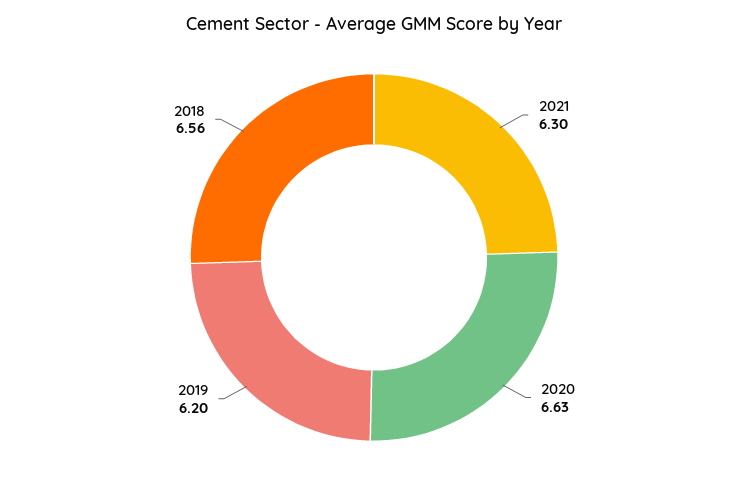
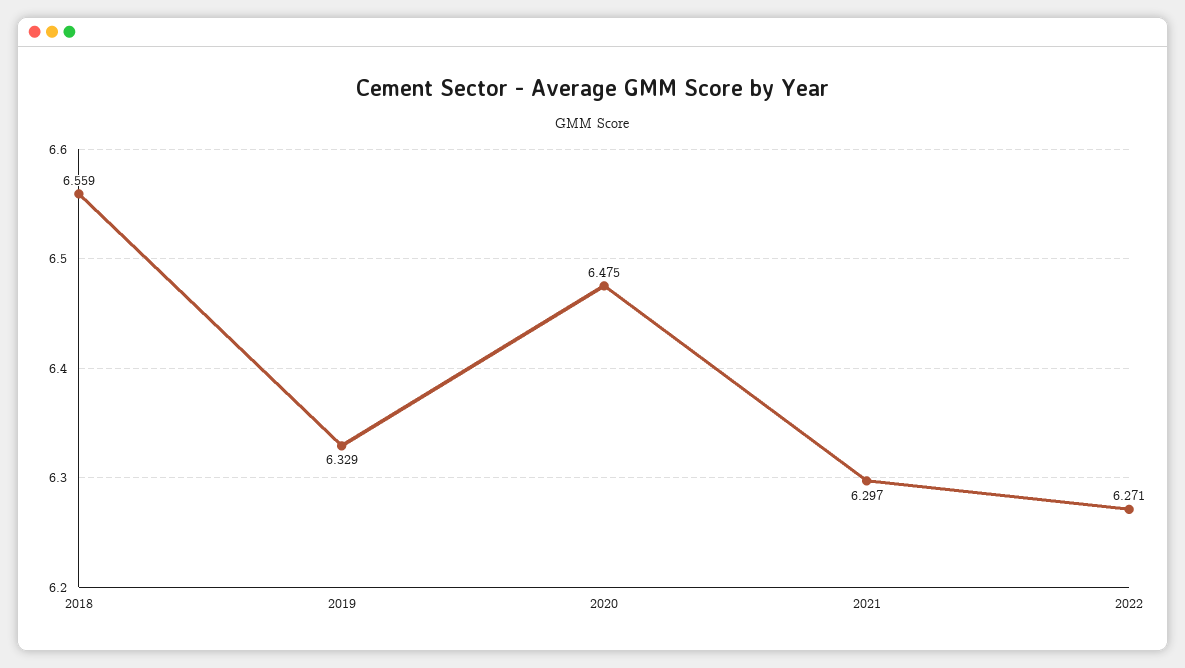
2020: 6.63 -> 6.475
2019: 6.2 -> 6.329
2022: none -> 6.271

